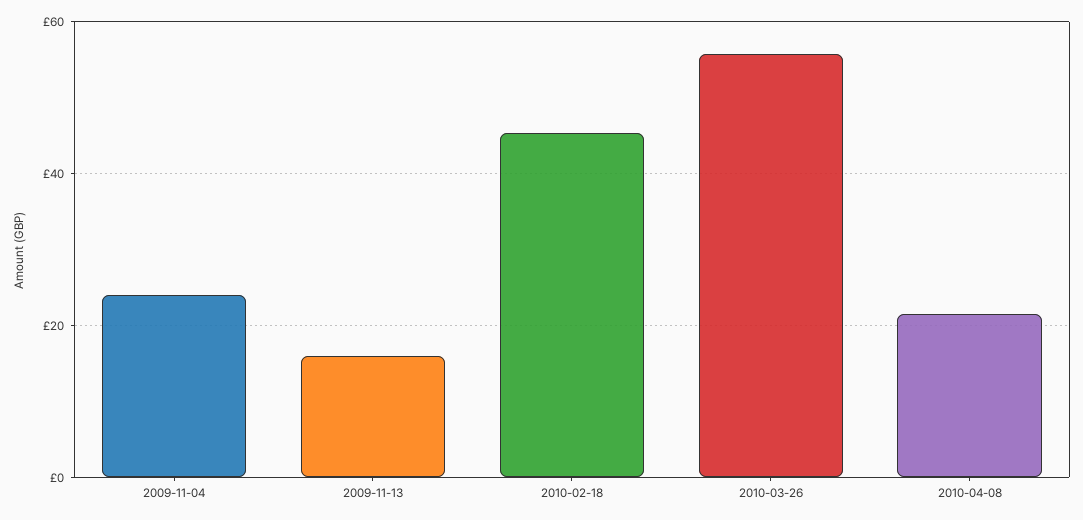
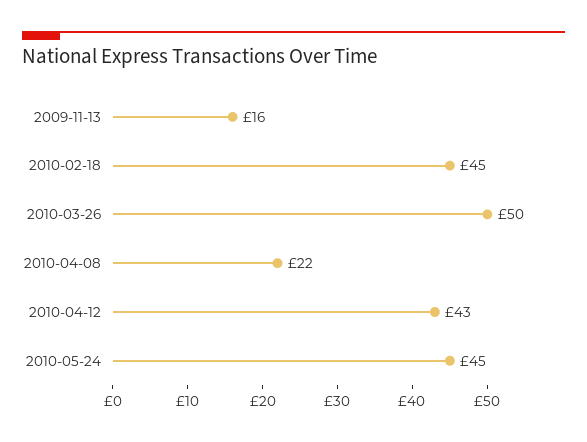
2009-11-04: 24 -> none
2010-03-26: 56 -> 50
2010-04-12: none -> 43
2010-05-24: none -> 45

